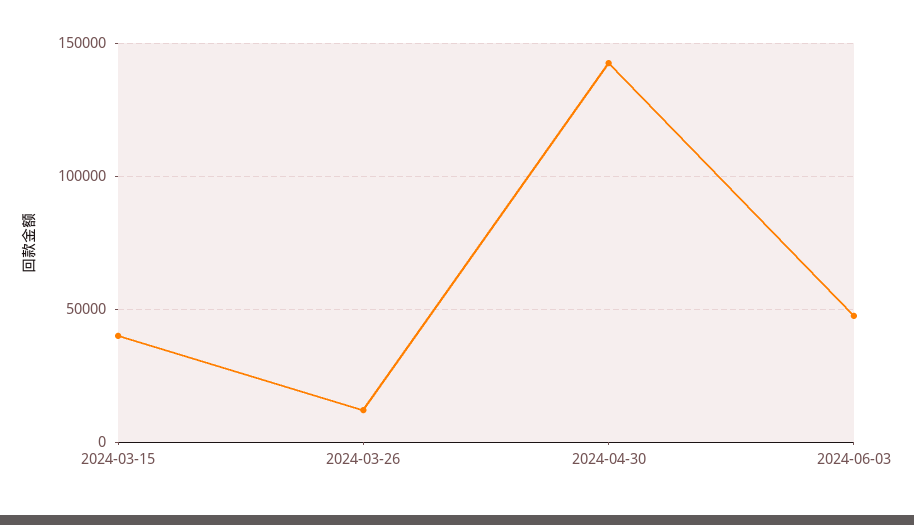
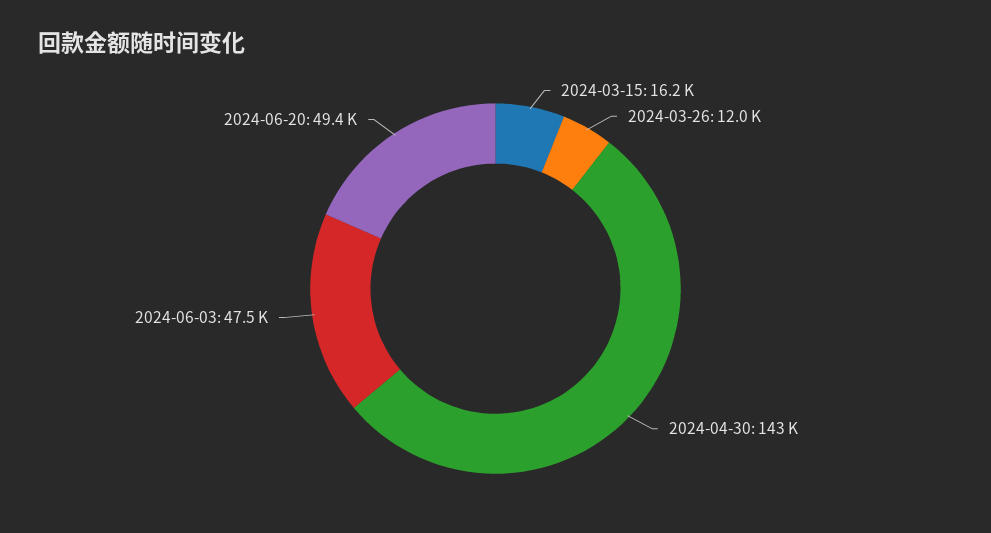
2024-03-15: 40000 -> 16200
2024-06-20: none -> 49400

